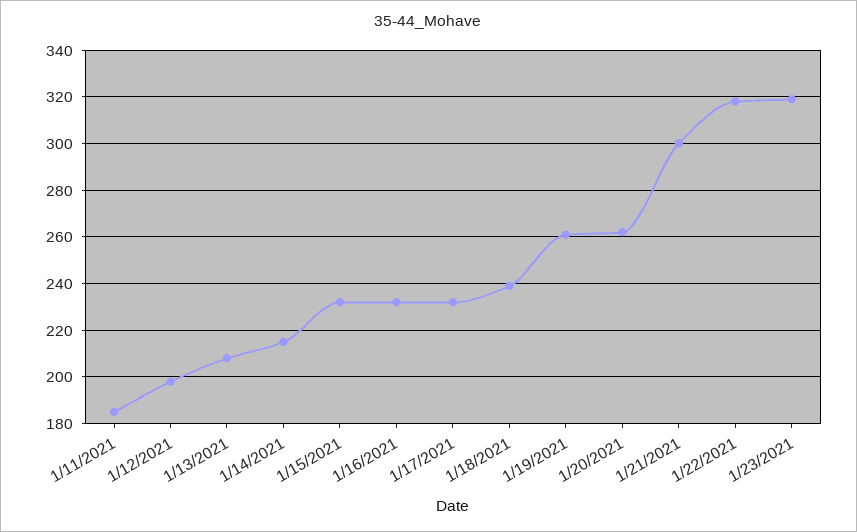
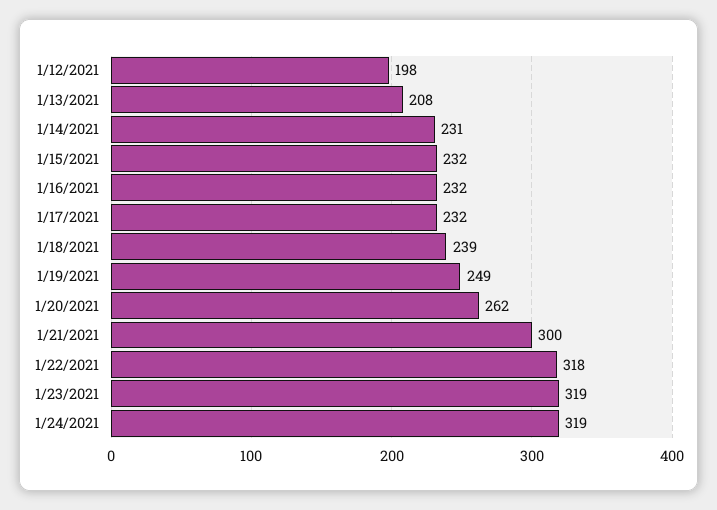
1/11/2021: 185 -> none
1/14/2021: 215 -> 231
1/19/2021: 260 -> 249
1/24/2021: none -> 319

